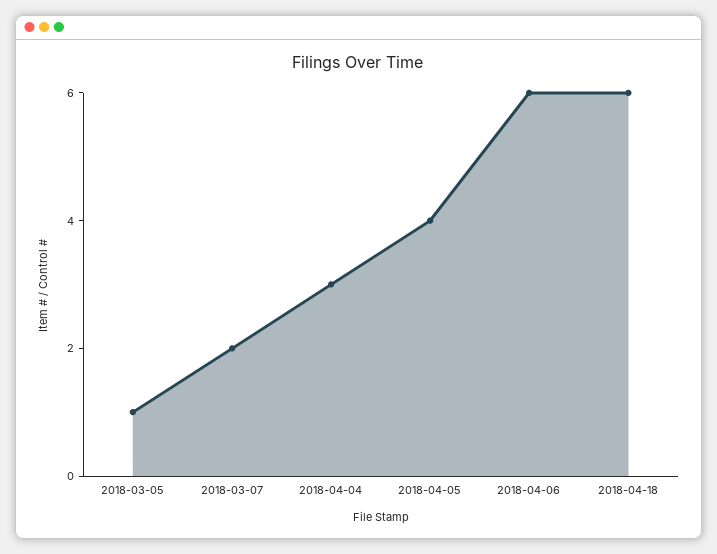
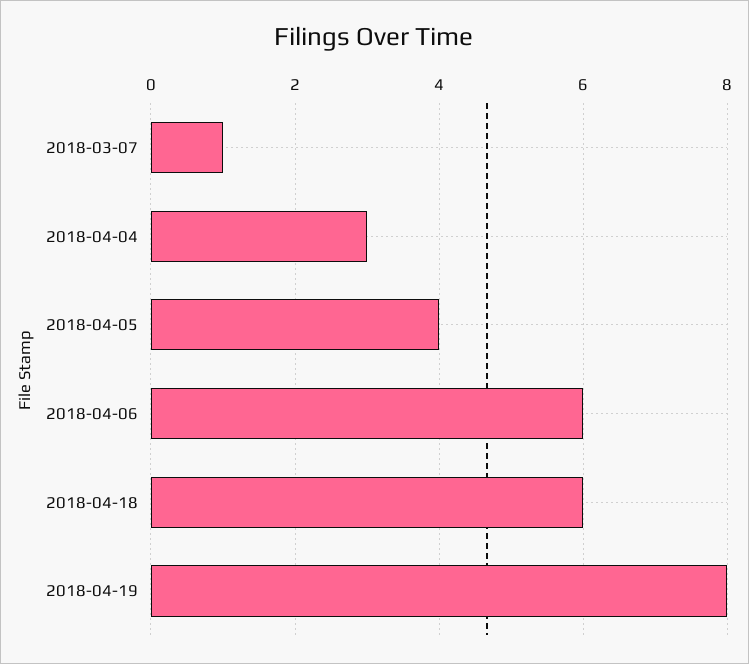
2018-03-05: 1 -> none
2018-03-07: 2 -> 1
2018-04-19: none -> 8

